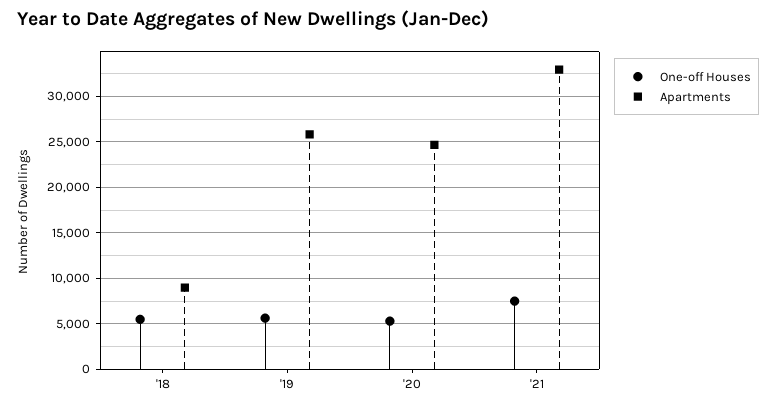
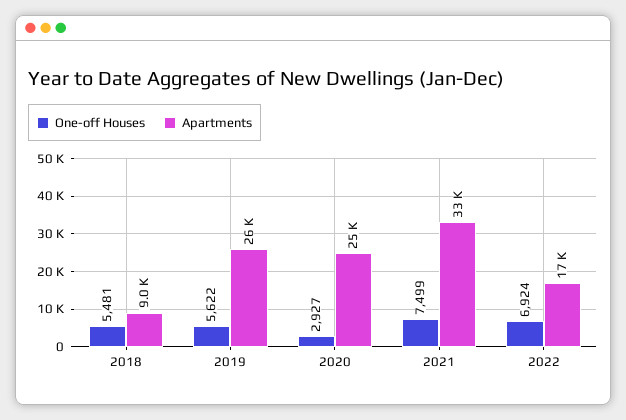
One-off Houses, '20: 5000 -> 2927
One-off Houses, 2022: none -> 6924
Apartments, 2022: none -> 17000

